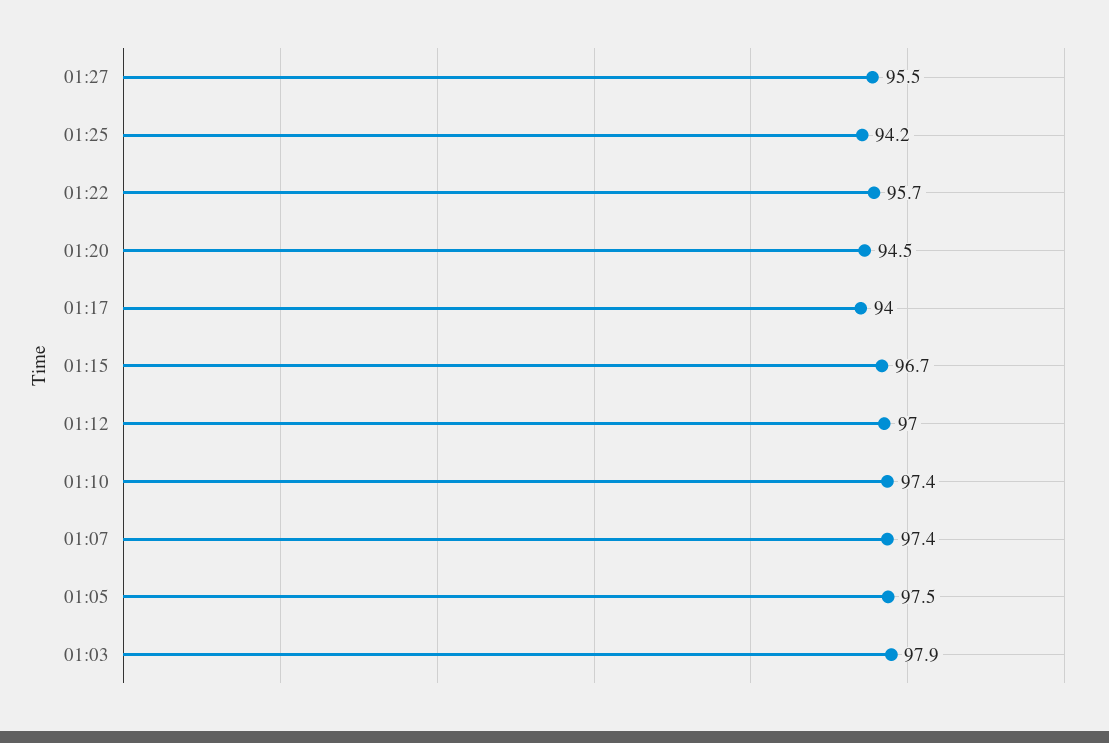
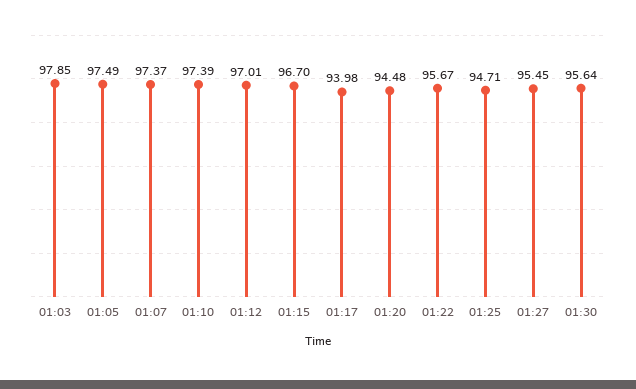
01:25: 94.2 -> 94.71
01:30: none -> 95.64

